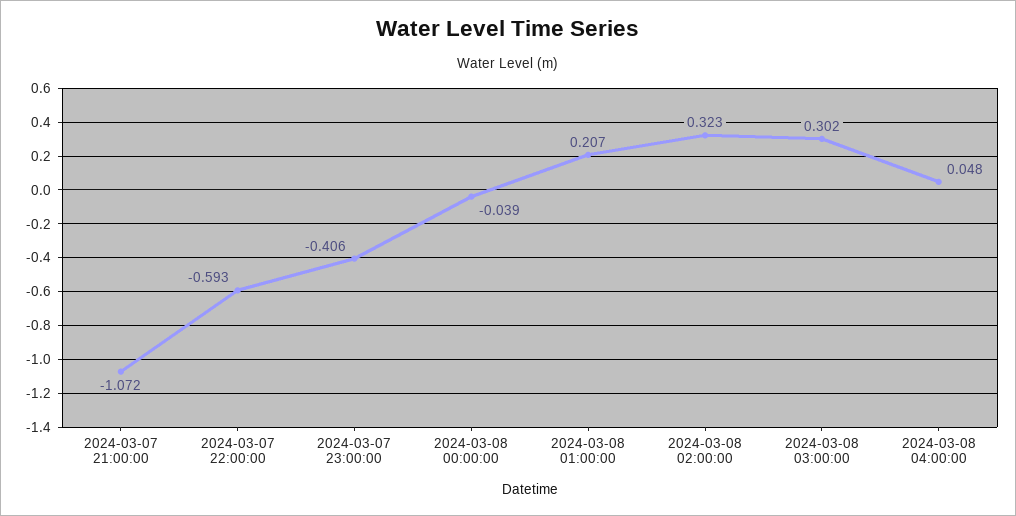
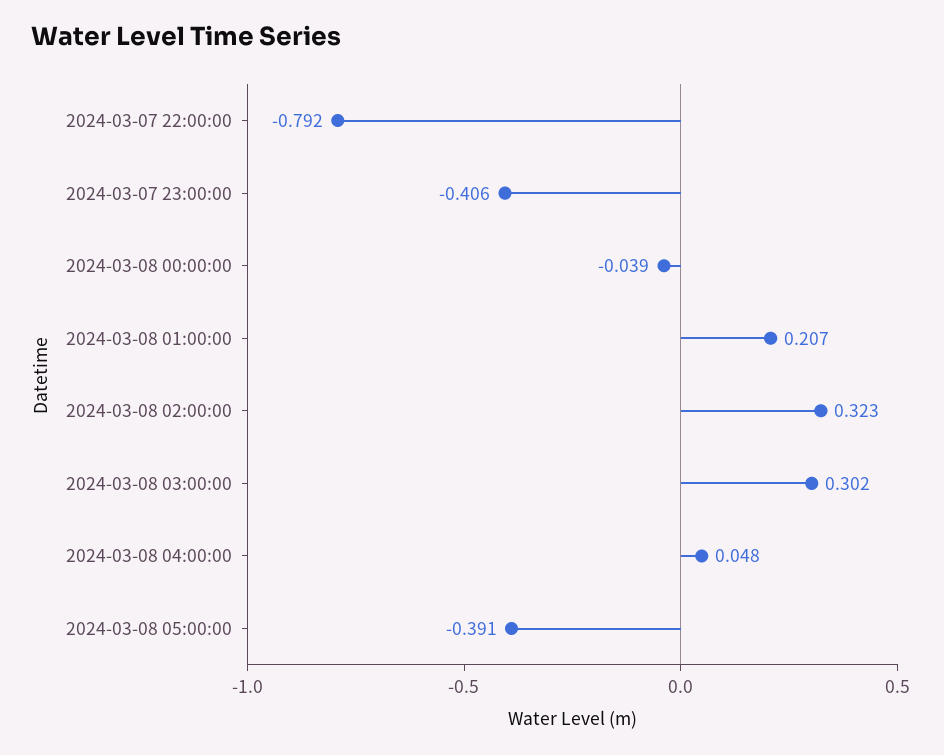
2024-03-07 21:00:00: -1.072 -> none
2024-03-07 22:00:00: -0.593 -> -0.792
2024-03-08 05:00:00: none -> -0.391

